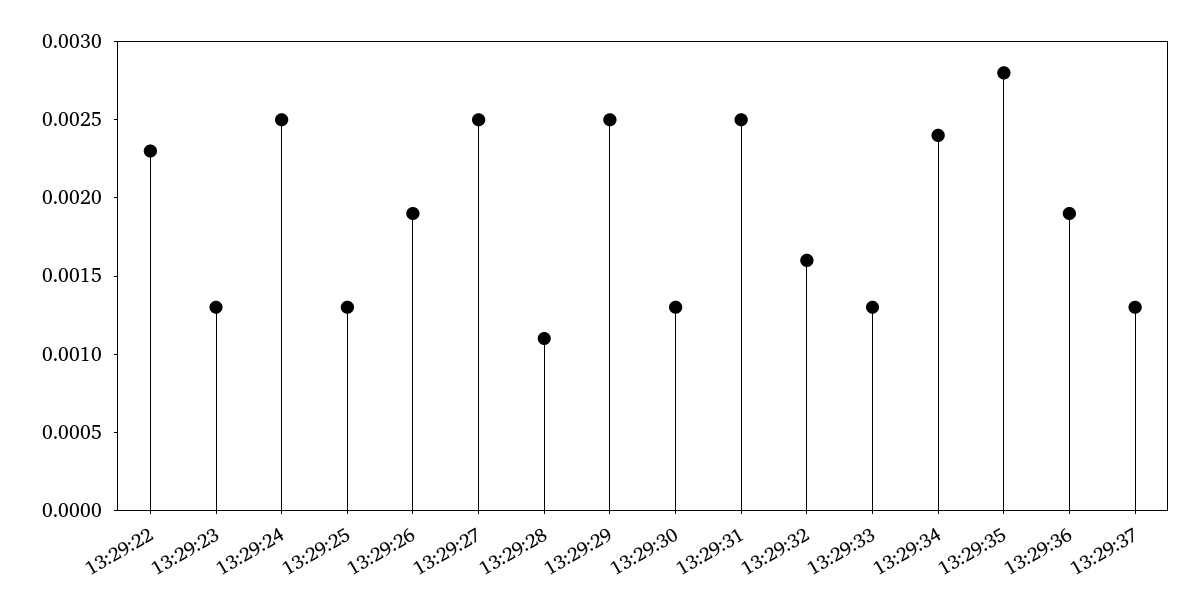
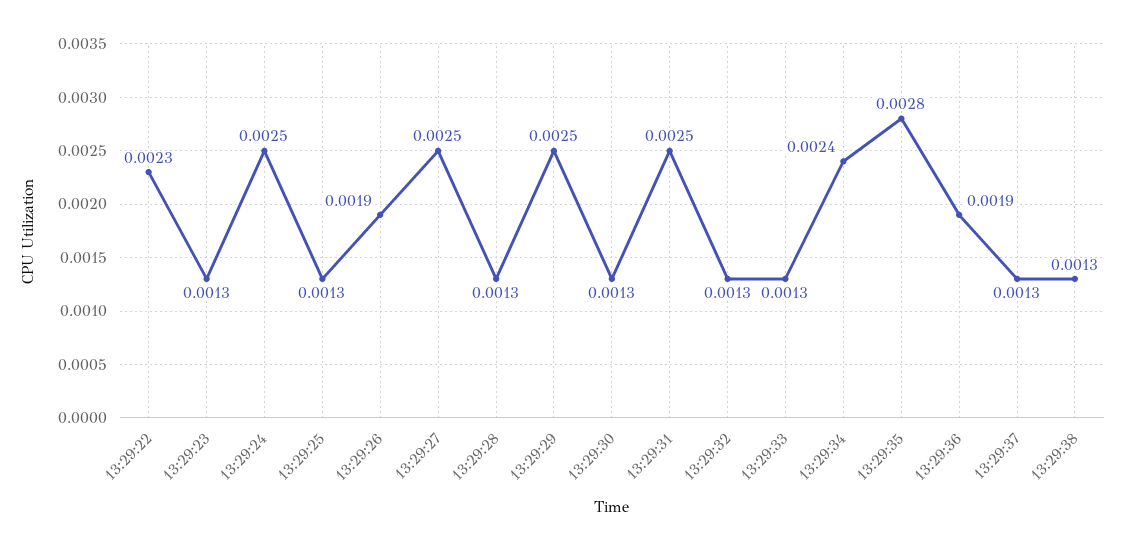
13:29:28: 0.0011 -> 0.0013
13:29:32: 0.0016 -> 0.0013
13:29:38: none -> 0.0013

